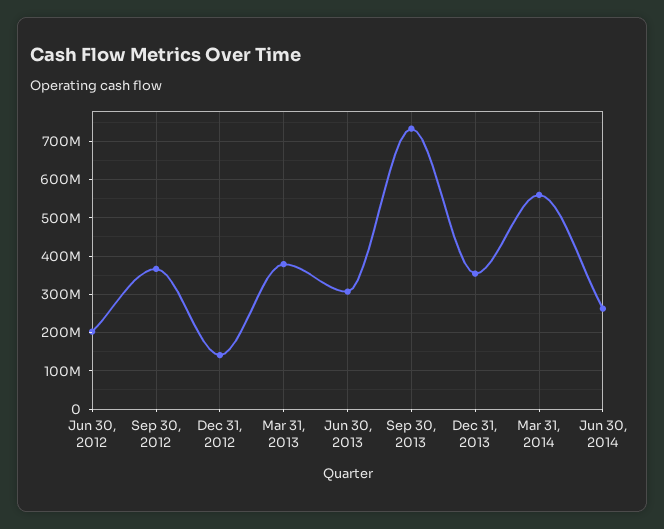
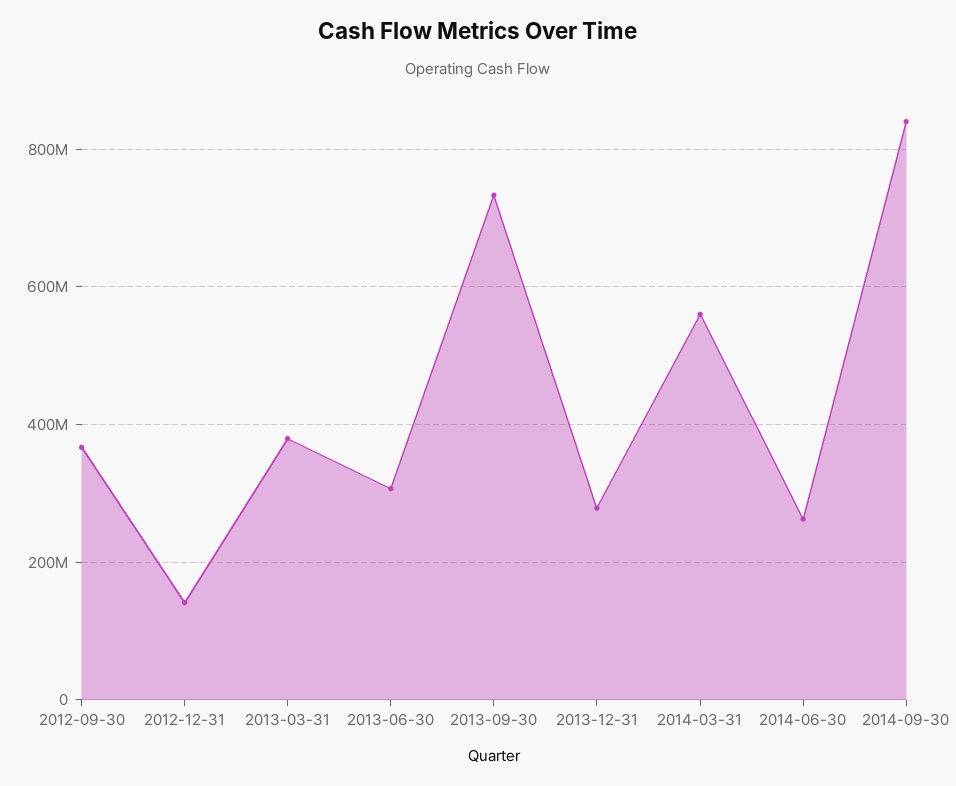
Jun 30, 2012: 200000000 -> none
Dec 31, 2013: 360000000 -> 280000000
2014-09-30: none -> 840000000

